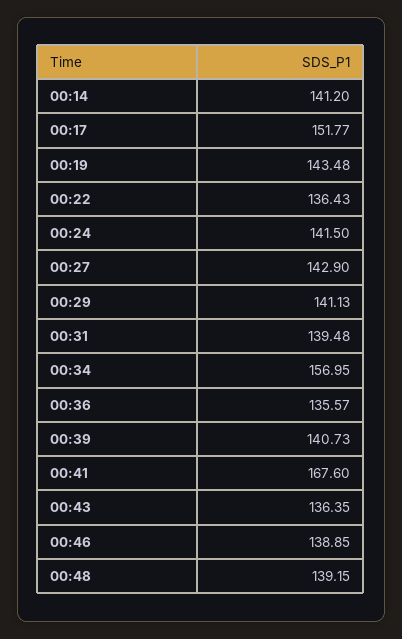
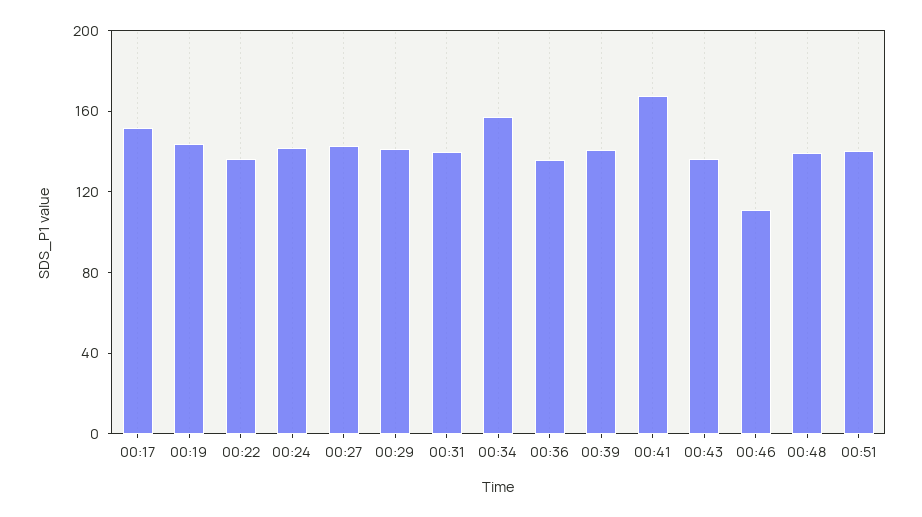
00:14: 141.2 -> none
00:46: 138.85 -> 110
00:51: none -> 140

